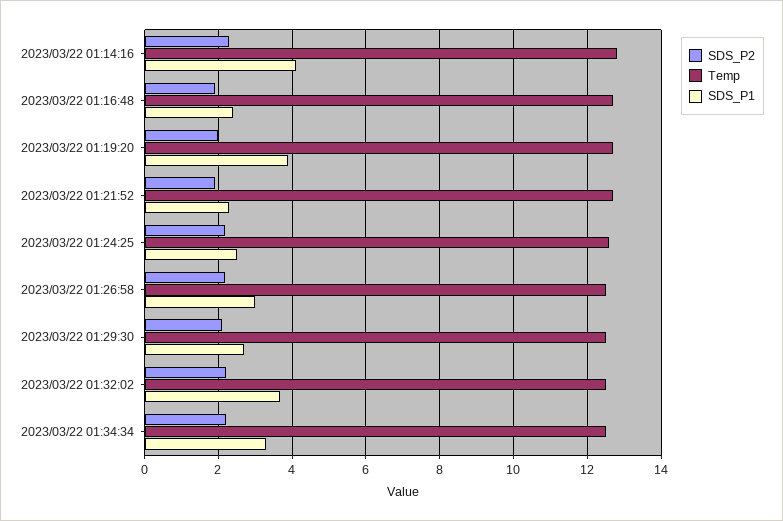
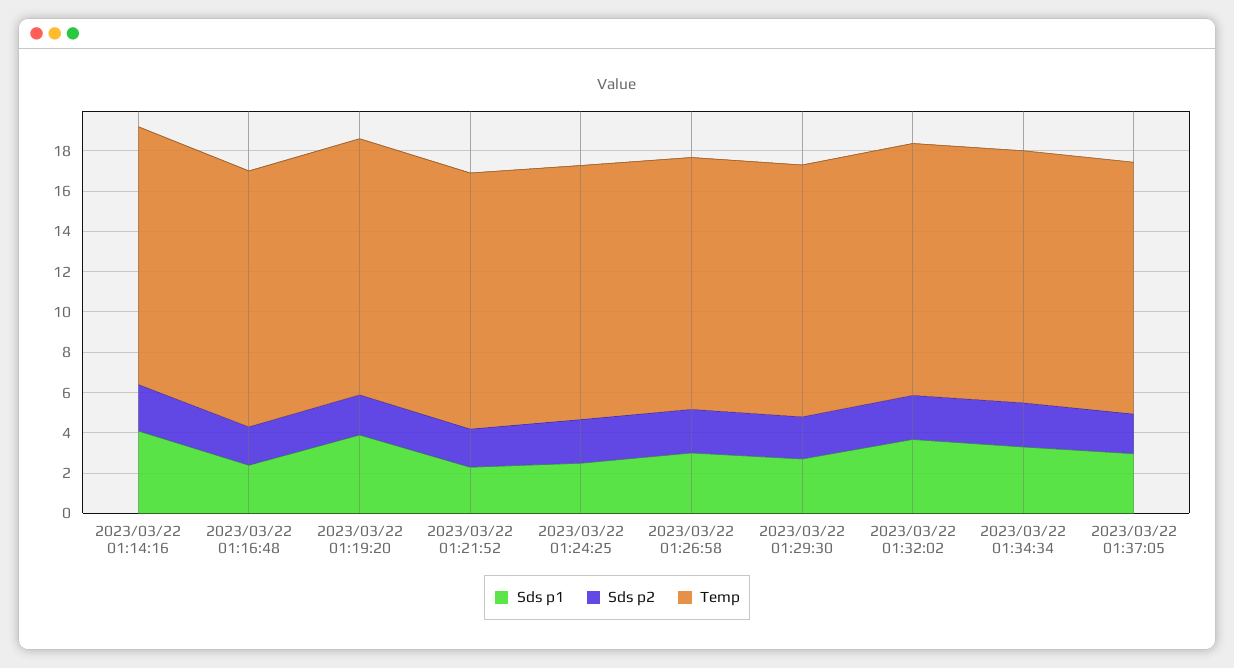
SDS_P1, 2023/03/22 01:37:05: none -> 3
SDS_P2, 2023/03/22 01:37:05: none -> 2
Temp, 2023/03/22 01:37:05: none -> 12.5

